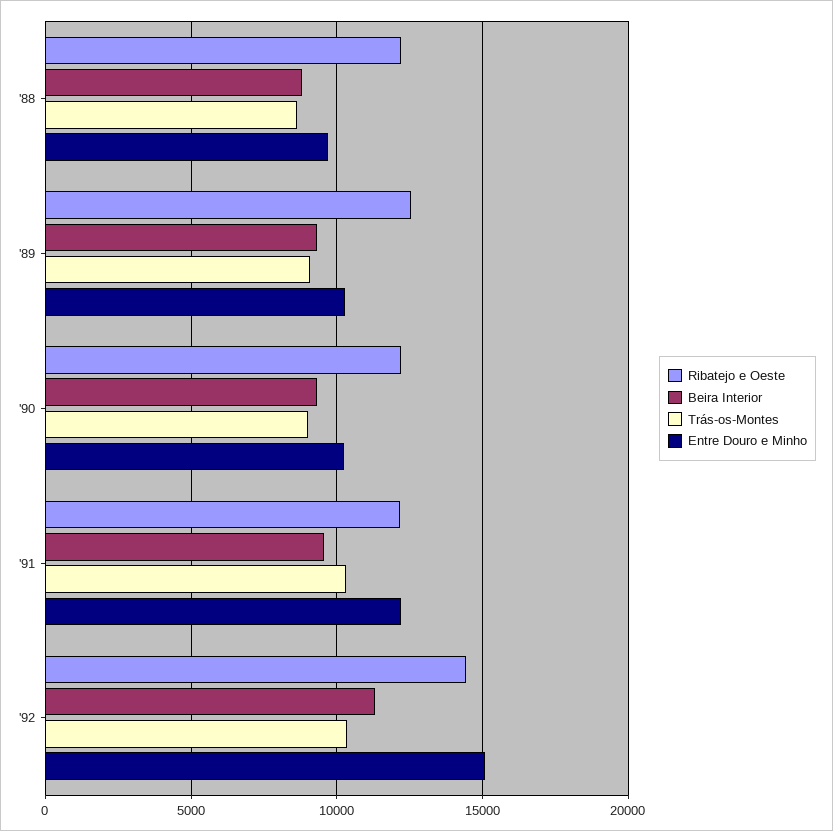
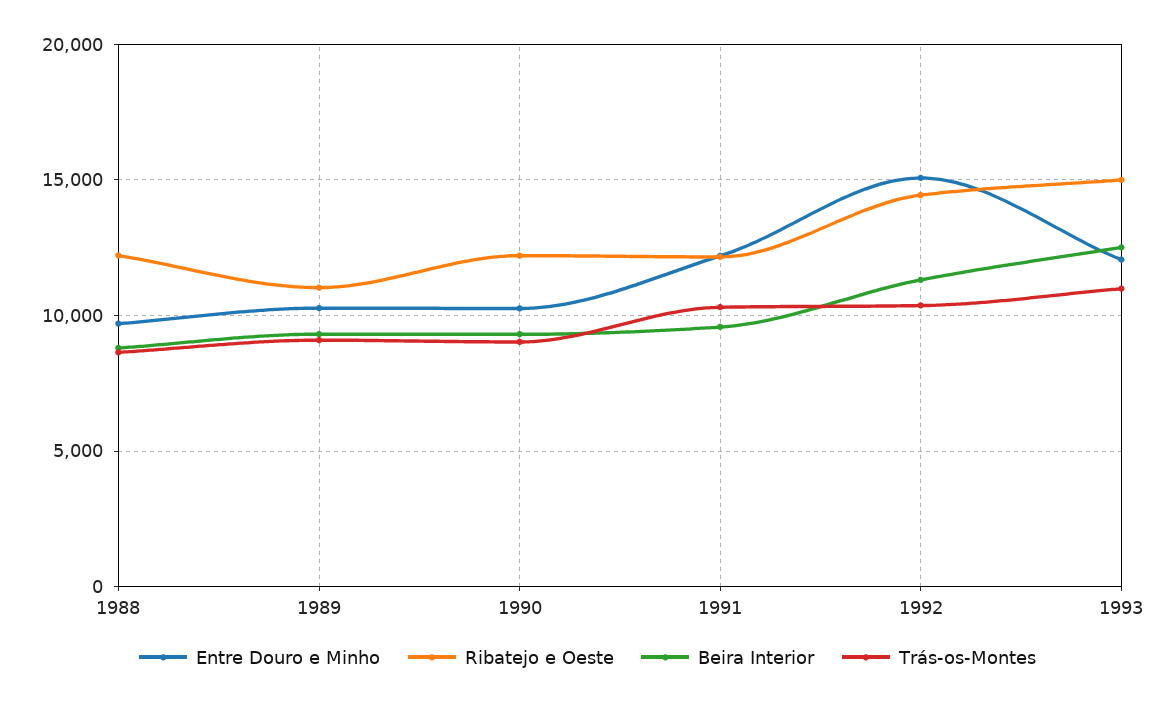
Ribatejo e Oeste, '89: 12500 -> 11000
Entre Douro e Minho, 1993: none -> 12000
Ribatejo e Oeste, 1993: none -> 15000
Beira Interior, 1993: none -> 12500
Trás-os-Montes, 1993: none -> 11000

